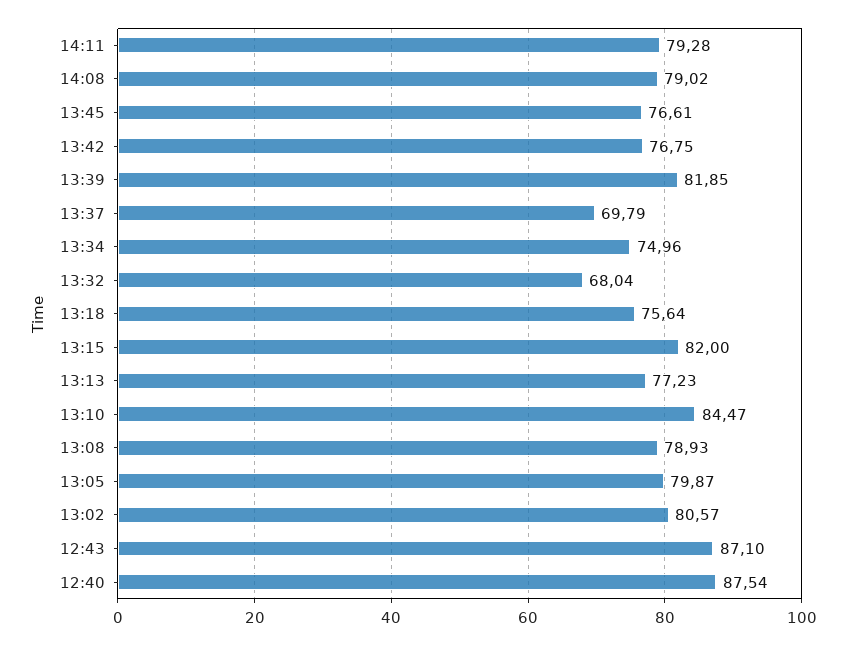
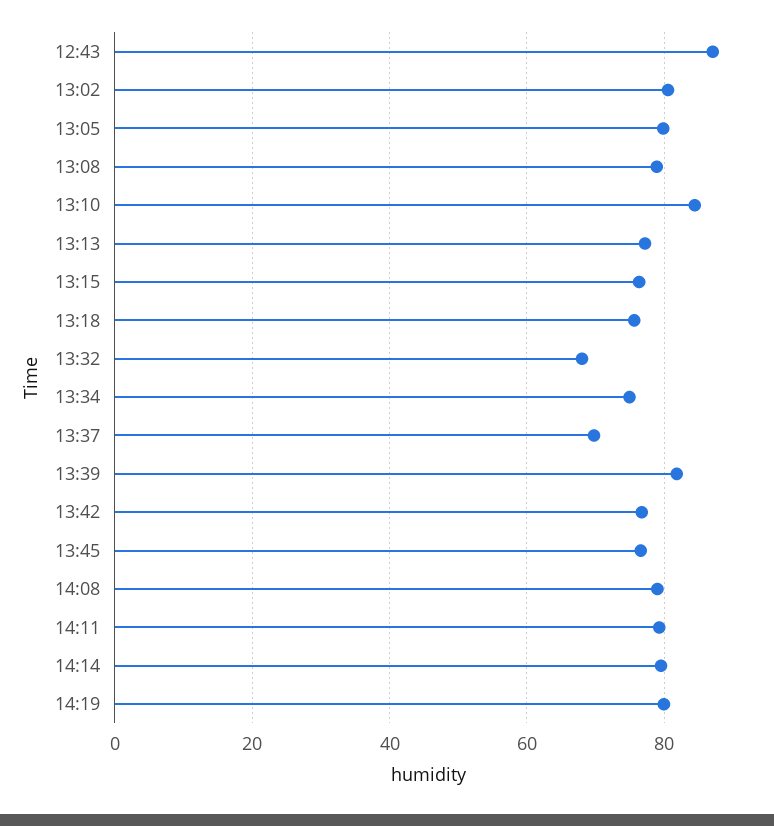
13:15: 82 -> 76
12:40: 87.54 -> none
14:14: none -> 80
14:19: none -> 80

